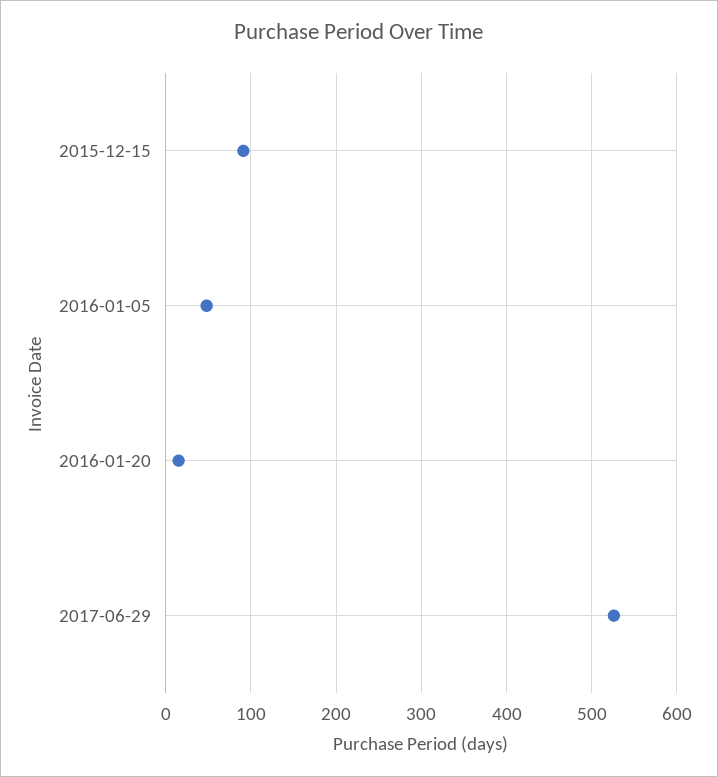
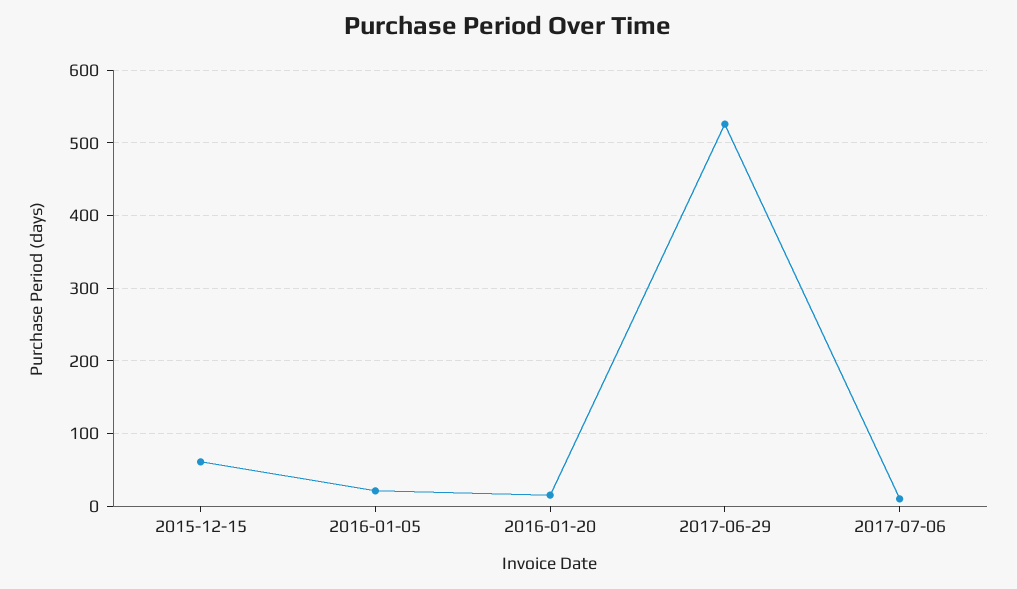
2015-12-15: 90 -> 60
2016-01-05: 50 -> 20
2017-07-06: none -> 10

